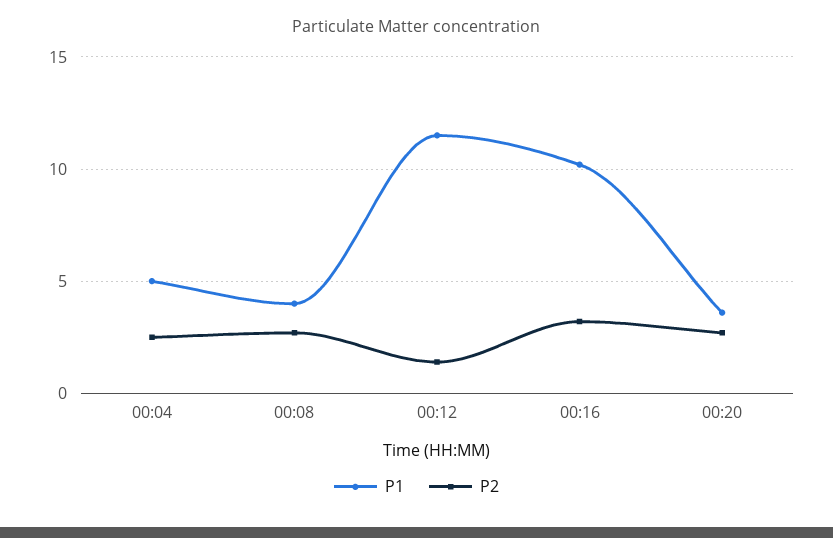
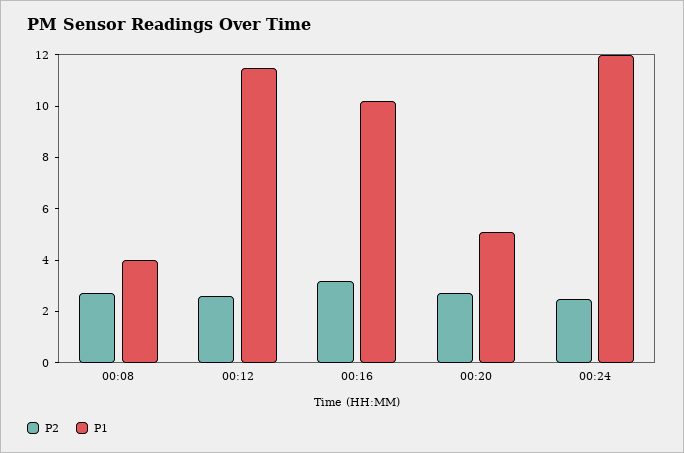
P1, 00:04: 5 -> none
P2, 00:04: 2.5 -> none
P2, 00:12: 1.5 -> 2.5
P1, 00:20: 3.5 -> 5
P2, 00:24: none -> 2.5
P1, 00:24: none -> 12

